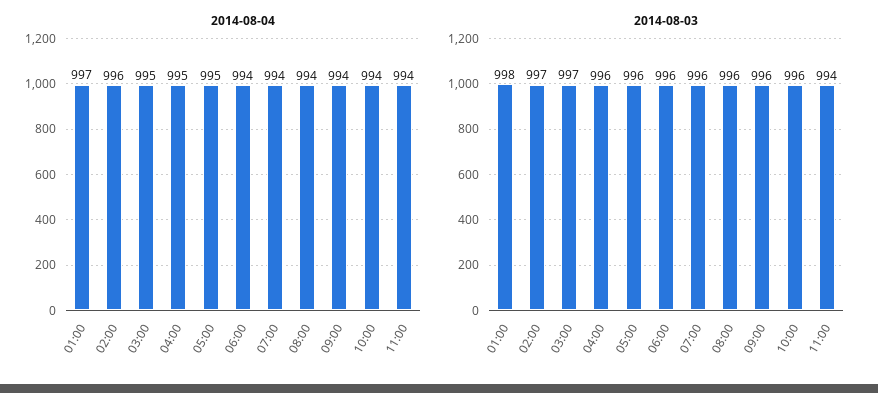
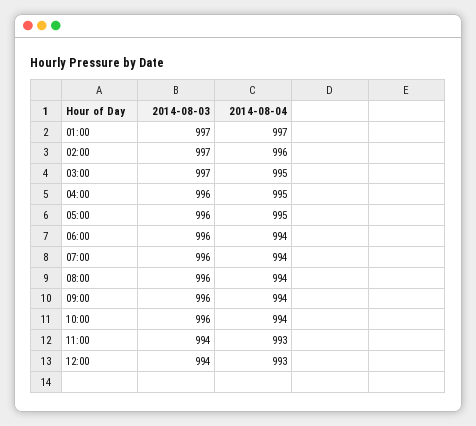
2014-08-04, 11:00: 994 -> 993
2014-08-03, 01:00: 998 -> 997
2014-08-03, 12:00: none -> 994
2014-08-04, 12:00: none -> 993

